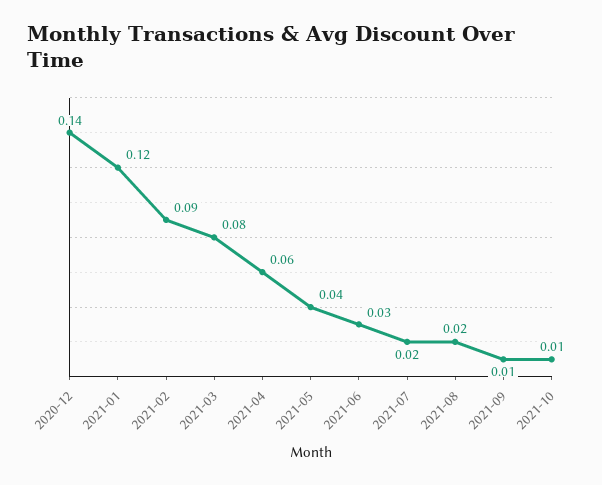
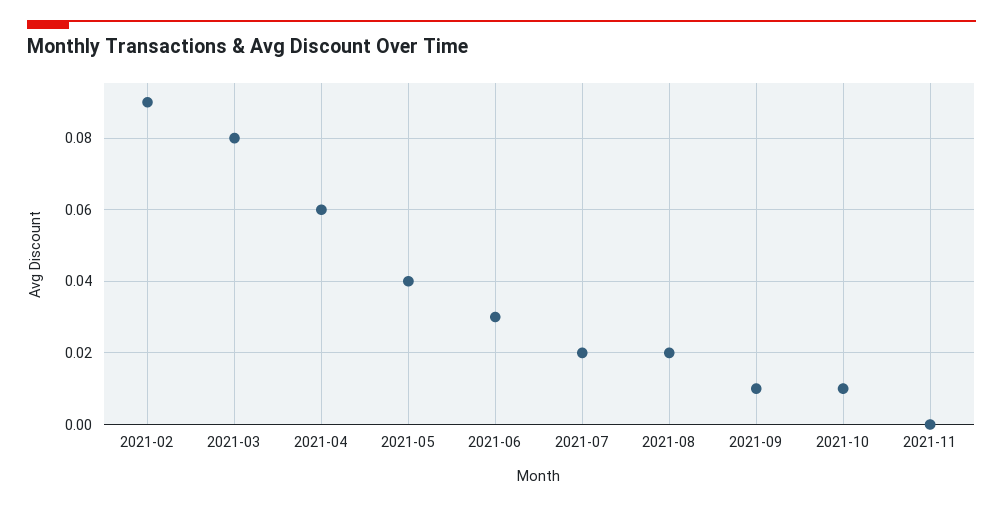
2020-12: 0.14 -> none
2021-01: 0.12 -> none
2021-11: none -> 0

